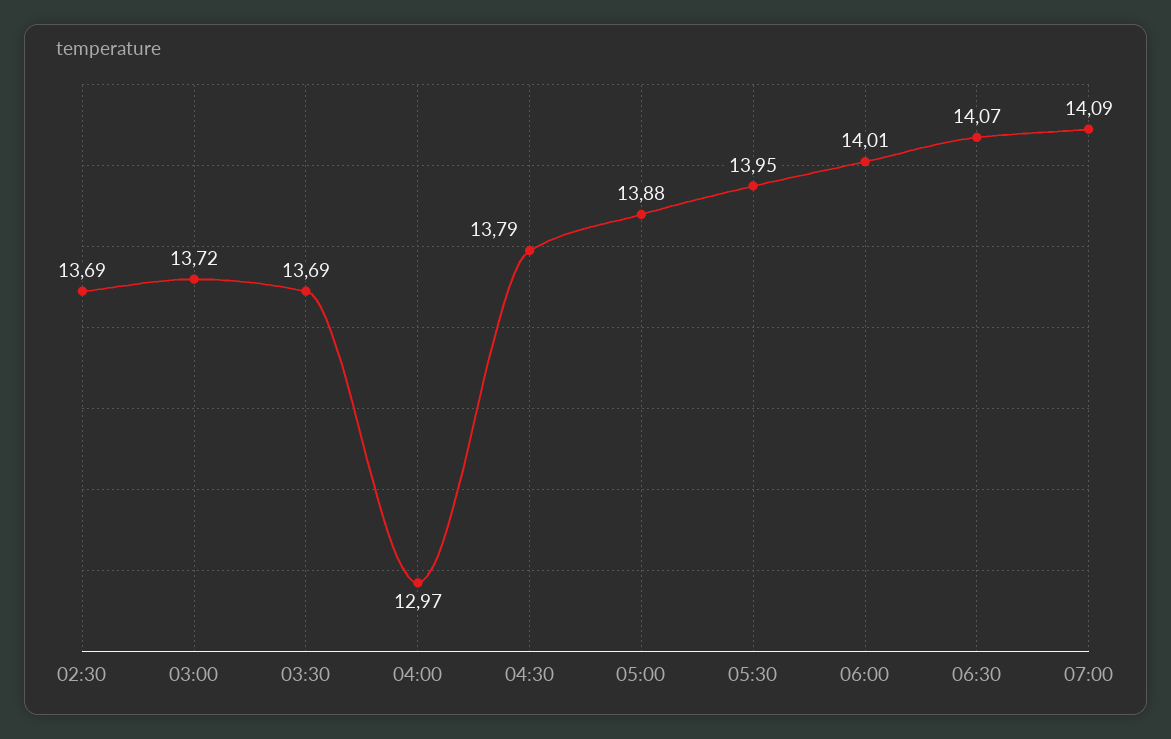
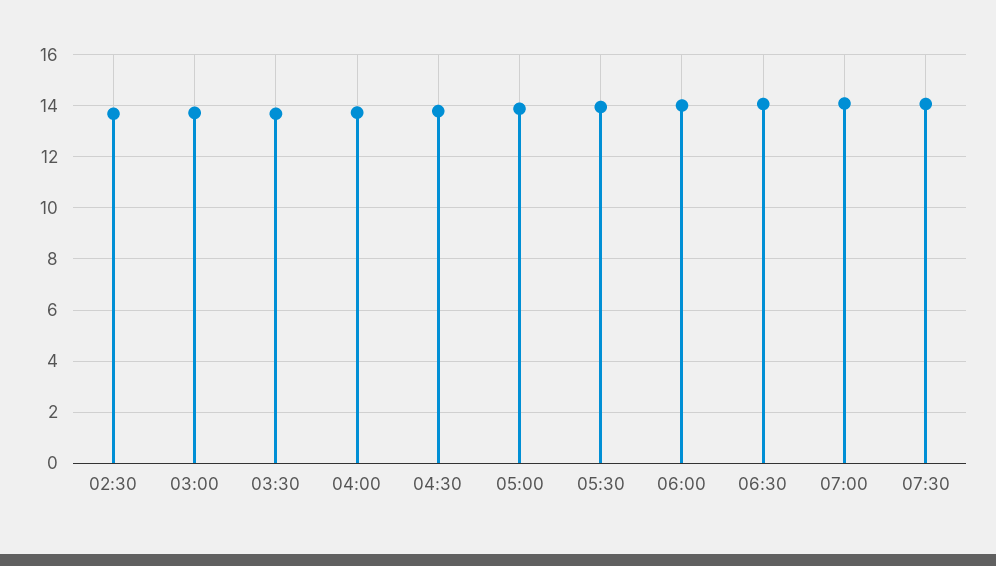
04:00: 12.97 -> 13.75
07:30: none -> 14

